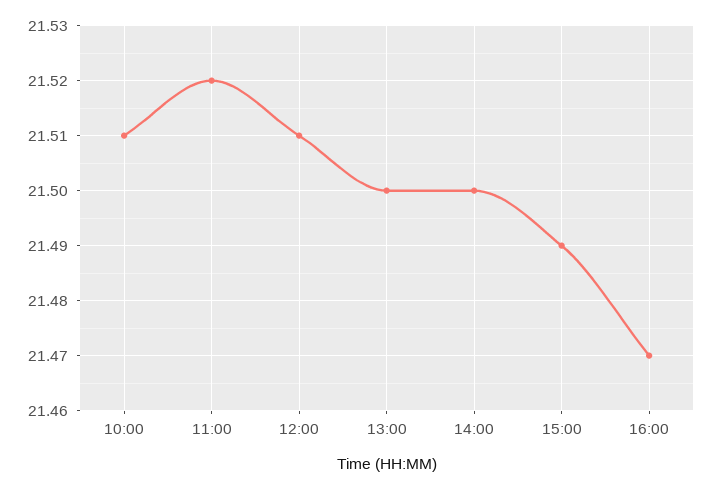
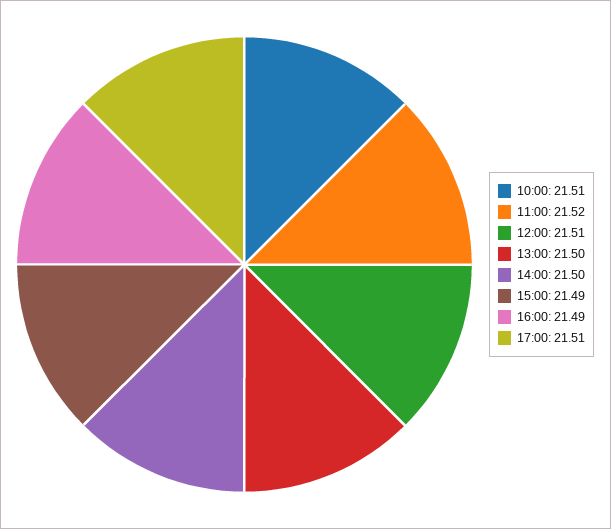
16:00: 21.47 -> 21.49
17:00: none -> 21.51

